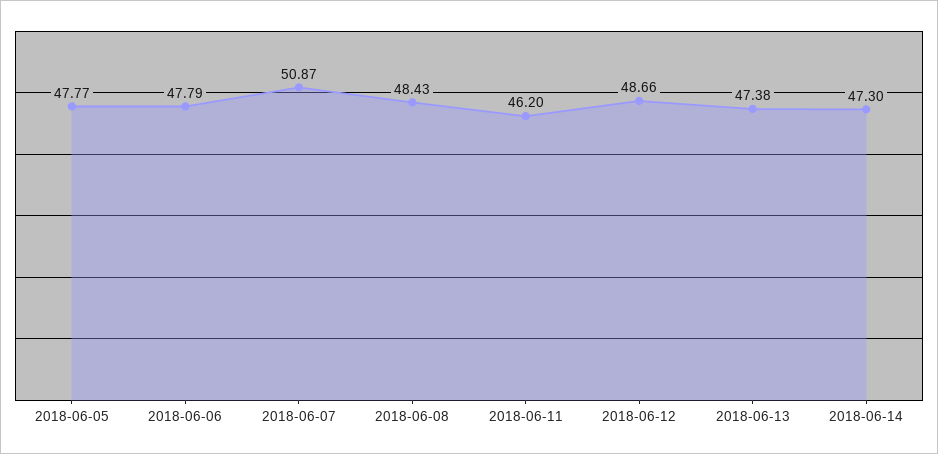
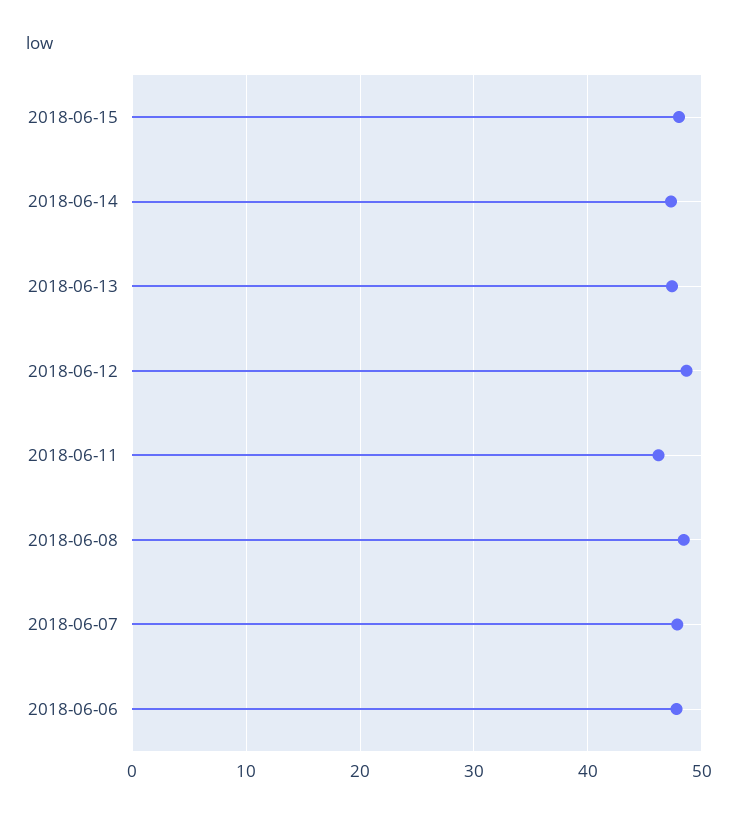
2018-06-05: 47.77 -> none
2018-06-07: 50.87 -> 48
2018-06-15: none -> 48

